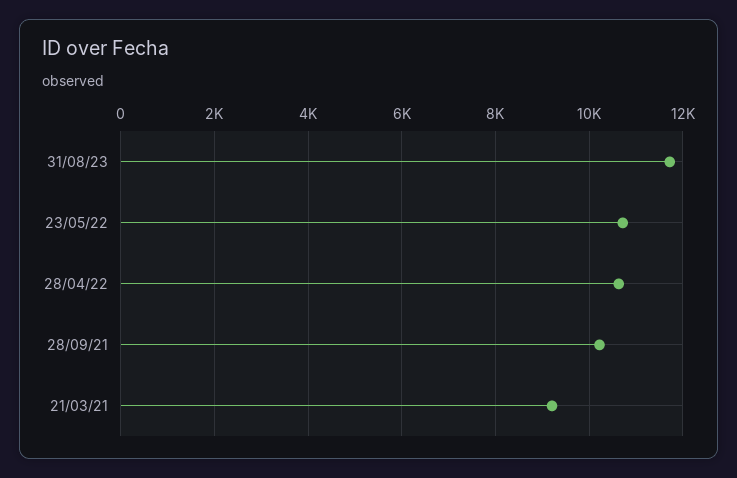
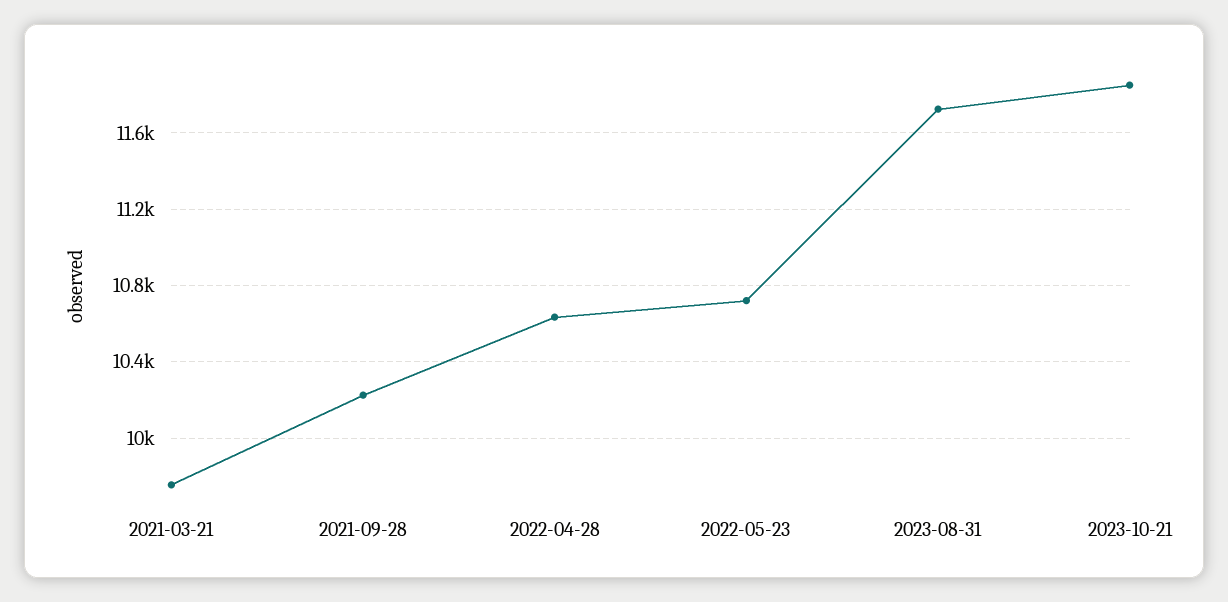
21/03/21: 9200 -> 9750
2023-10-21: none -> 11850

